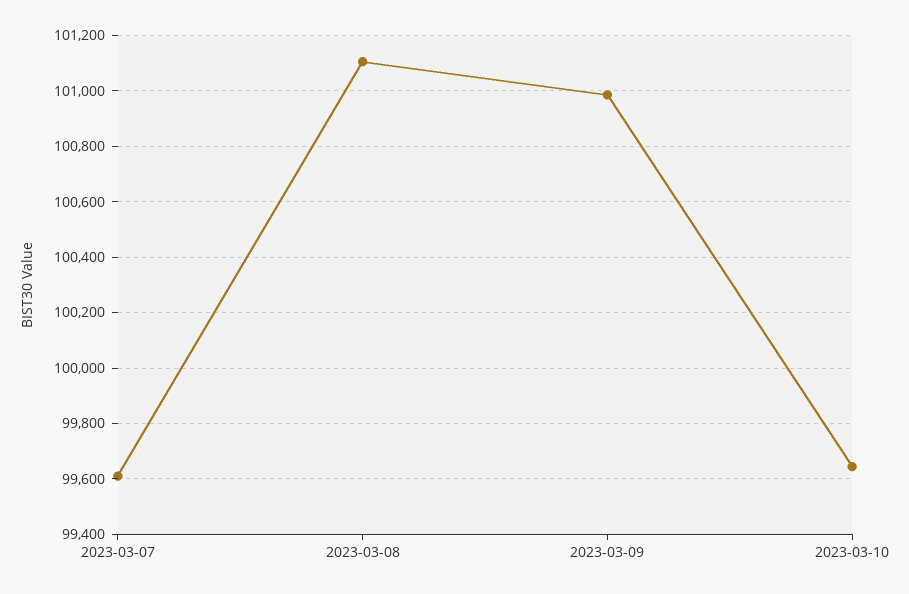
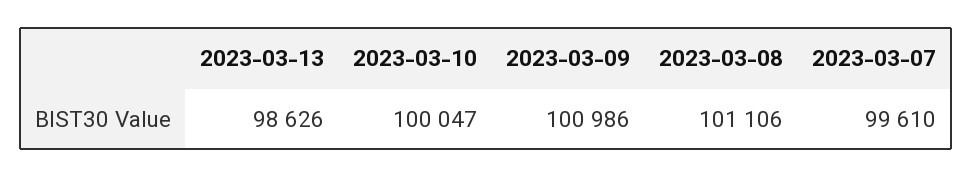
2023-03-10: 99650 -> 100047
2023-03-13: none -> 98626

